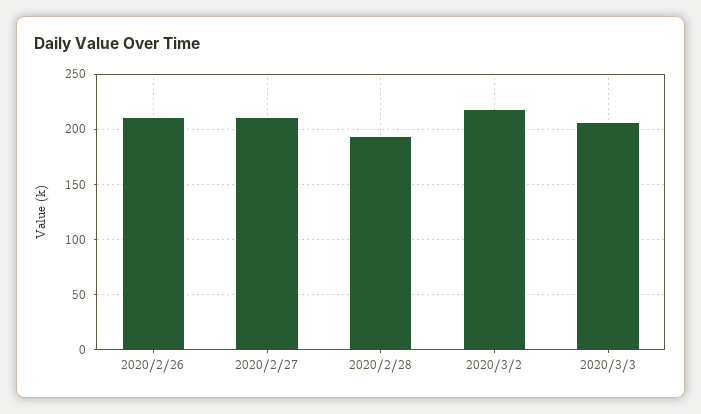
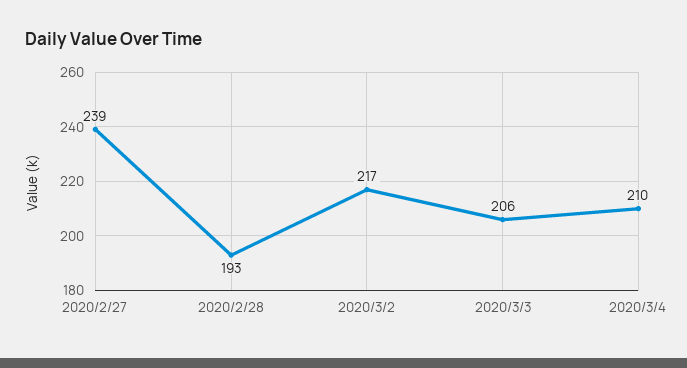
2020/2/26: 210 -> none
2020/2/27: 210 -> 239
2020/3/4: none -> 210

